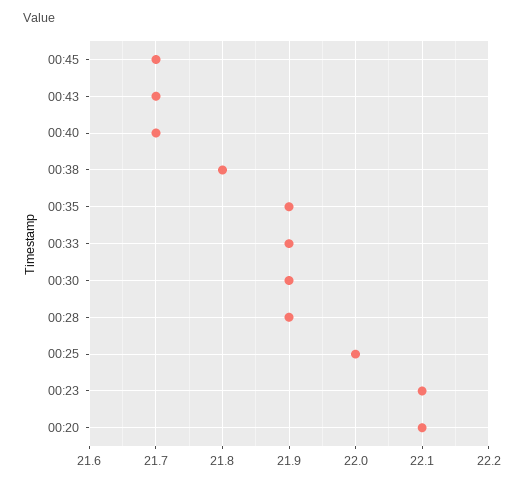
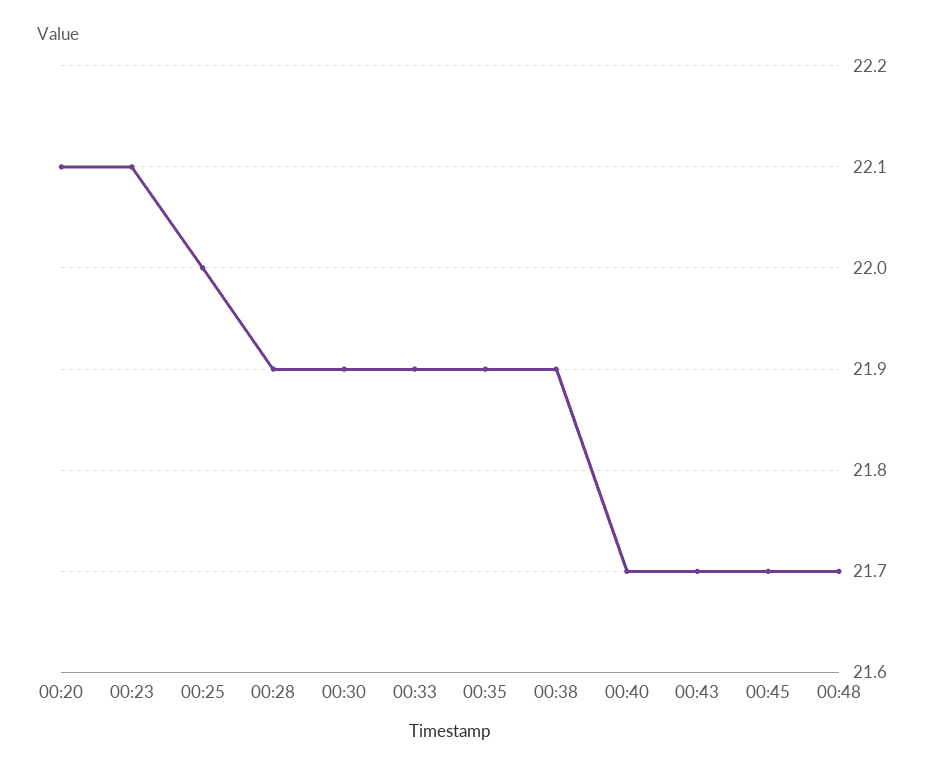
00:38: 21.8 -> 21.9
00:48: none -> 21.7

